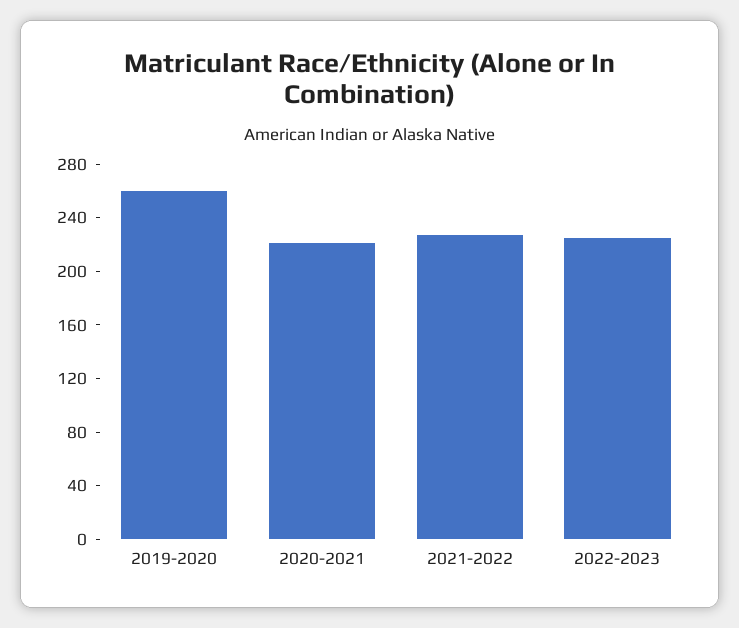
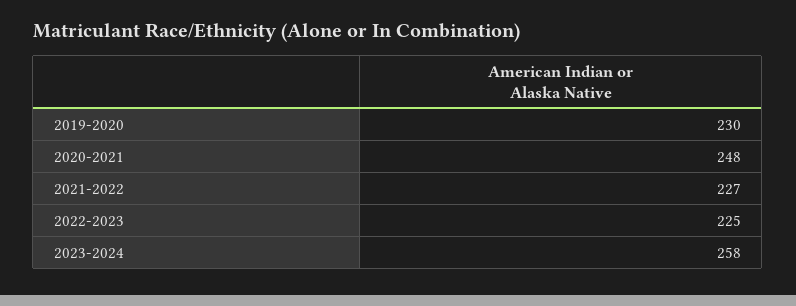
2019-2020: 260 -> 230
2020-2021: 220 -> 248
2023-2024: none -> 258

